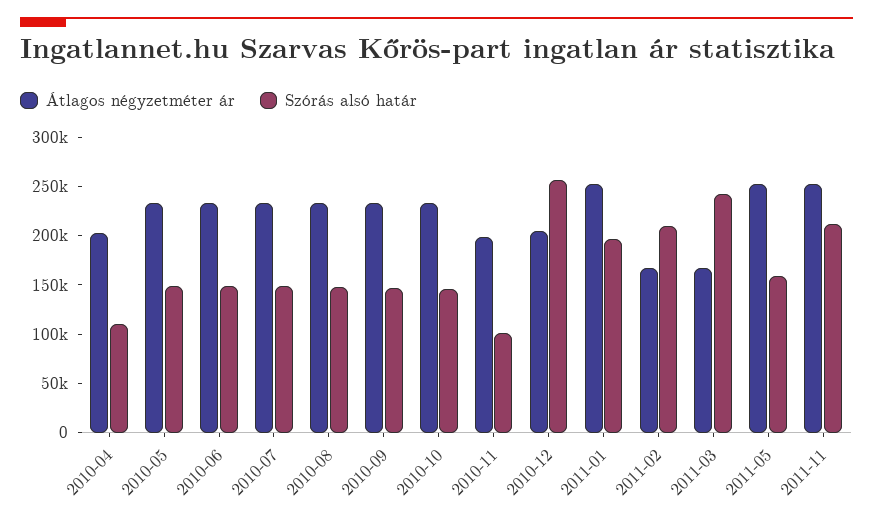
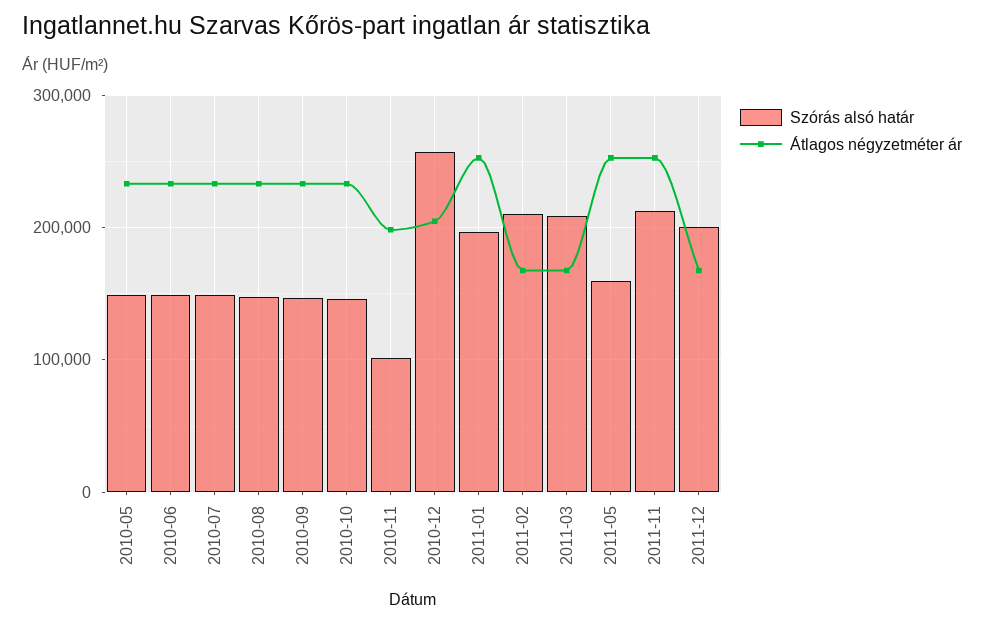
Átlagos négyzetméter ár, 2010-04: 200000 -> none
Szórás alsó határ, 2010-04: 110000 -> none
Szórás alsó határ, 2011-03: 240000 -> 210000
Szórás alsó határ, 2011-12: none -> 200000
Átlagos négyzetméter ár, 2011-12: none -> 170000

